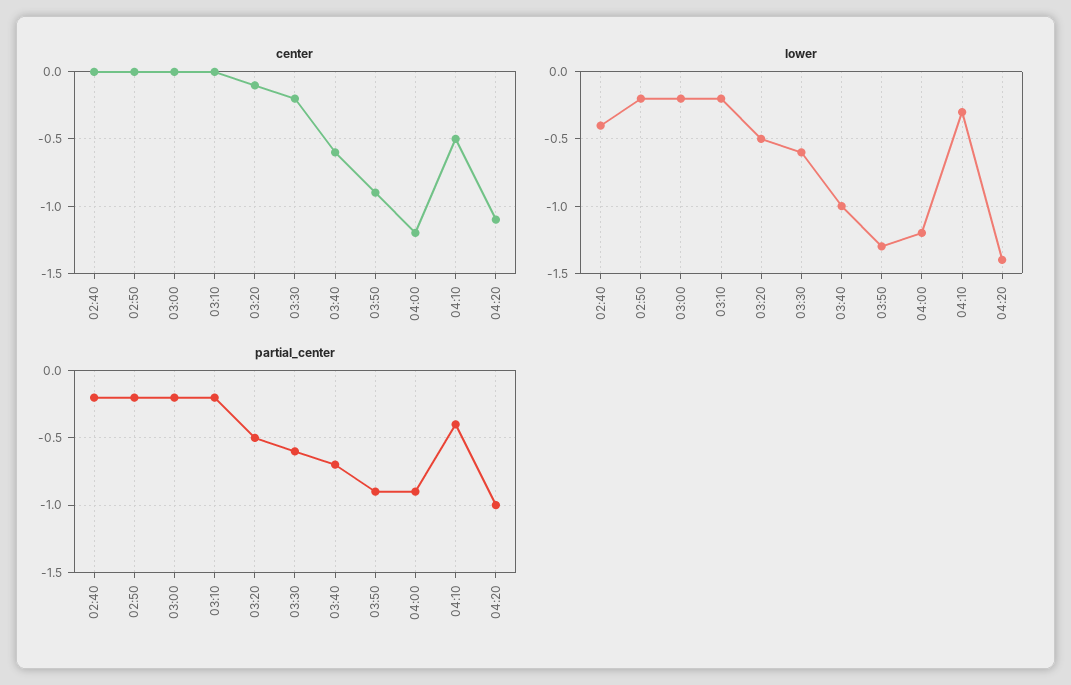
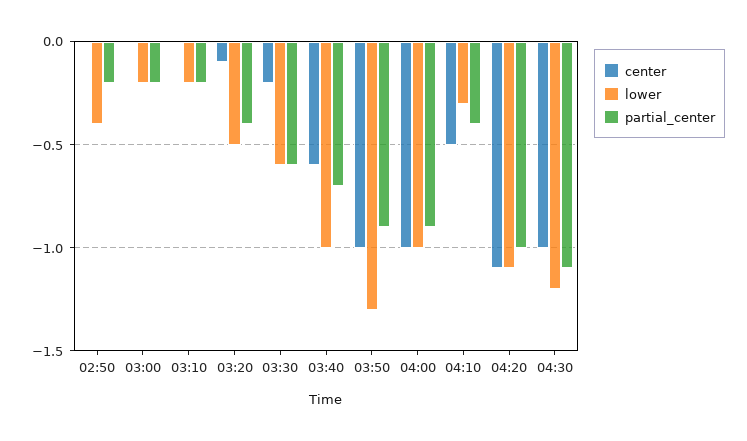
center, 02:40: 0 -> none
center, 03:50: -0.9 -> -1
center, 04:00: -1.2 -> -1
lower, 02:40: -0.4 -> none
lower, 02:50: -0.2 -> -0.4
lower, 04:00: -1.2 -> -1
lower, 04:20: -1.4 -> -1.1
partial_center, 02:40: -0.2 -> none
partial_center, 03:20: -0.5 -> -0.4
center, 04:30: none -> -1
lower, 04:30: none -> -1.2
partial_center, 04:30: none -> -1.1

